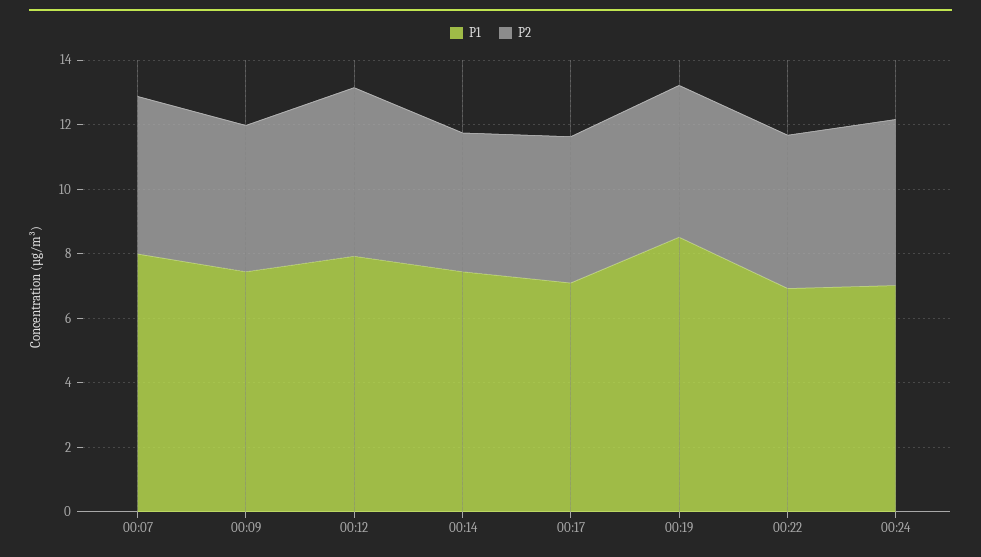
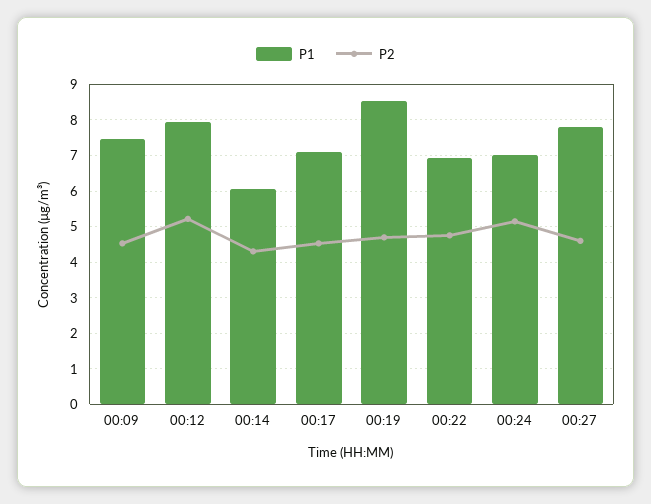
P1, 00:07: 8 -> none
P2, 00:07: 5 -> none
P1, 00:14: 7.5 -> 6
P1, 00:27: none -> 7.8
P2, 00:27: none -> 4.6

